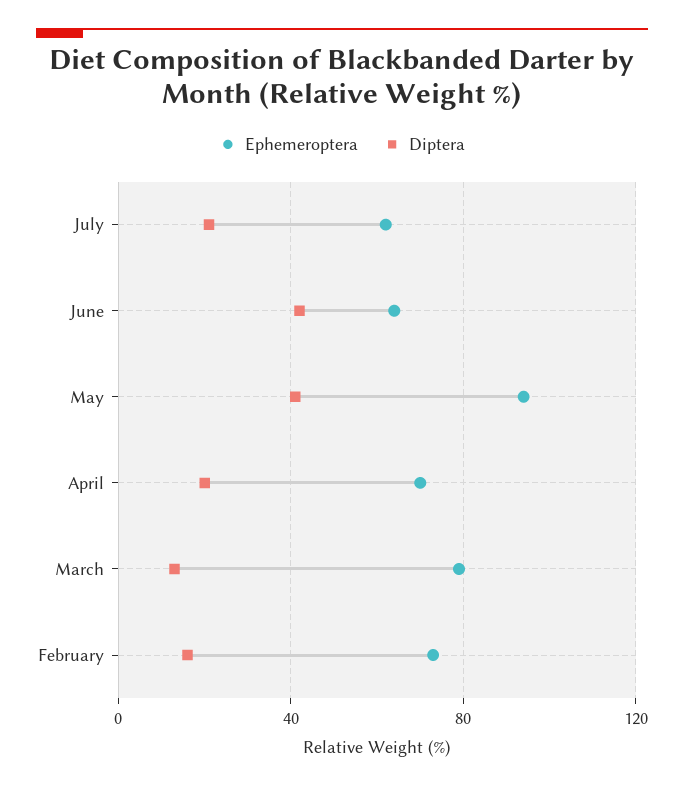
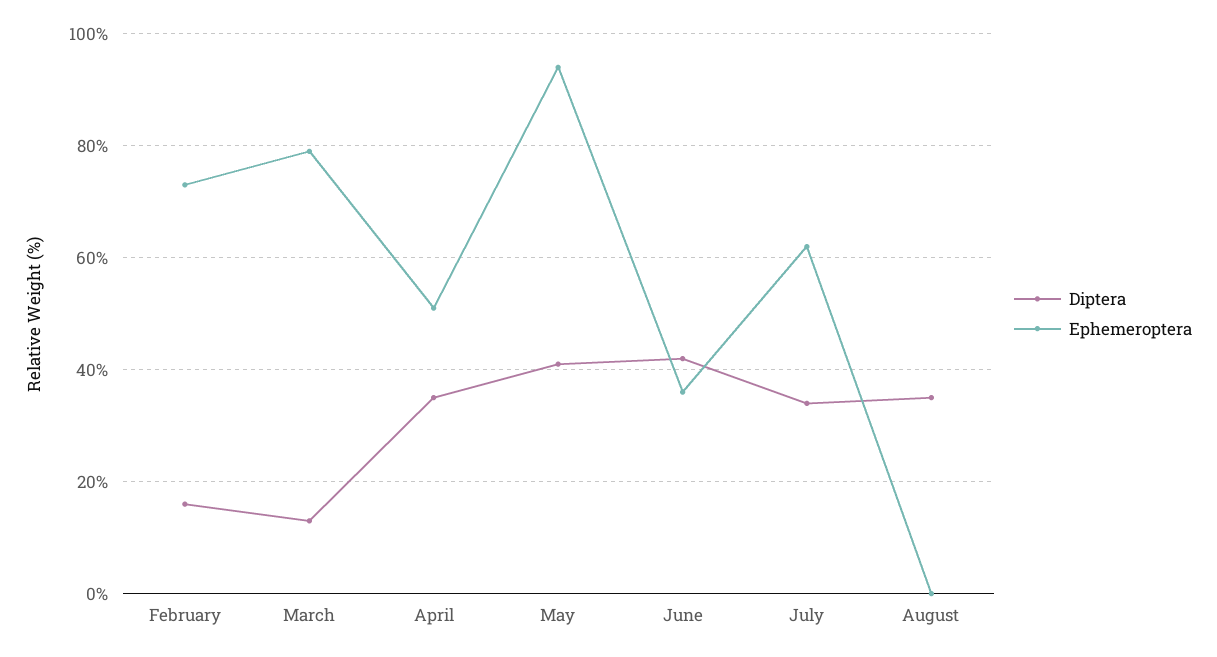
Diptera, July: 20 -> 35
Ephemeroptera, June: 65 -> 35
Ephemeroptera, April: 70 -> 50
Diptera, April: 20 -> 35
Diptera, August: none -> 35
Ephemeroptera, August: none -> 0

